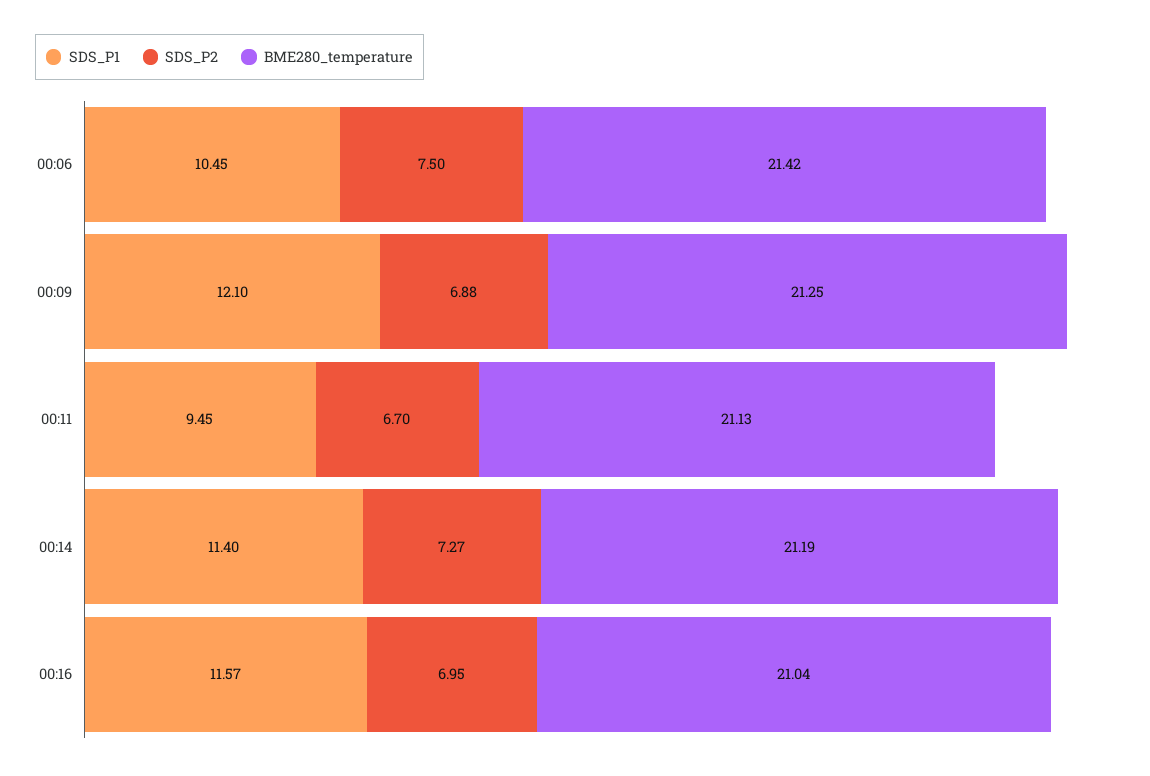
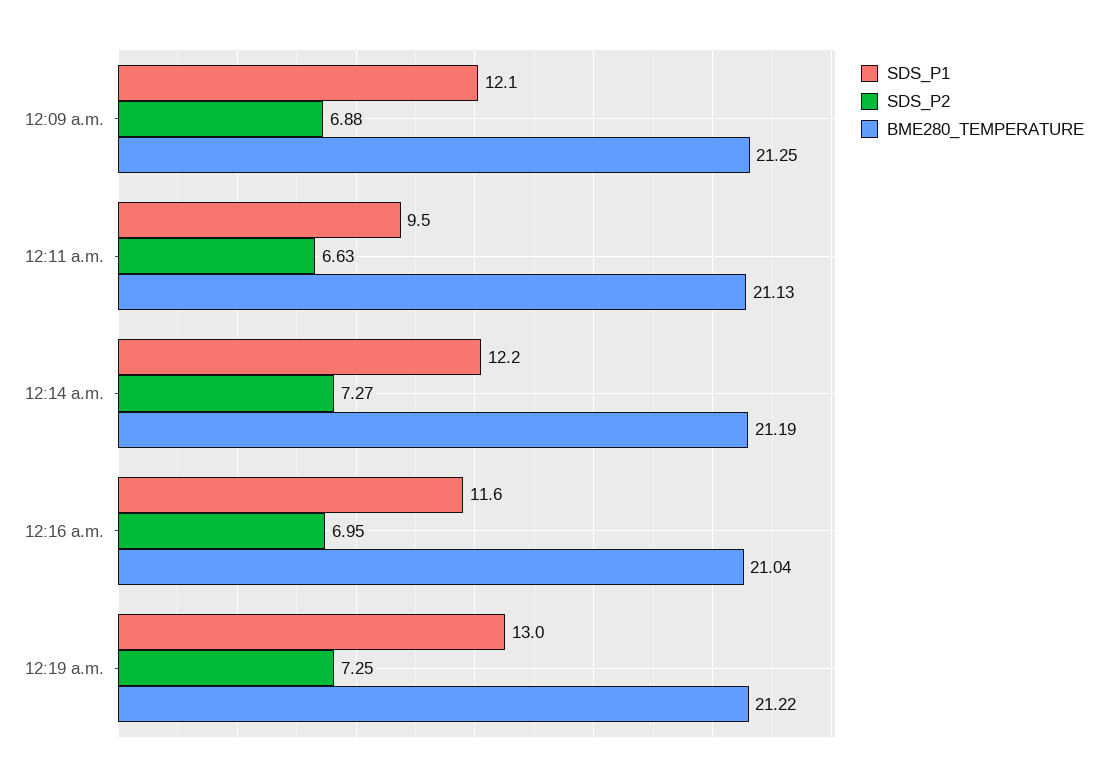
SDS_P1, 00:06: 10.45 -> none
SDS_P2, 00:06: 7.5 -> none
BME280_temperature, 00:06: 21.42 -> none
SDS_P2, 00:11: 6.7 -> 6.63
SDS_P1, 00:14: 11.4 -> 12.2
SDS_P1, 12:19 a.m.: none -> 13
SDS_P2, 12:19 a.m.: none -> 7.25
BME280_temperature, 12:19 a.m.: none -> 21.22

